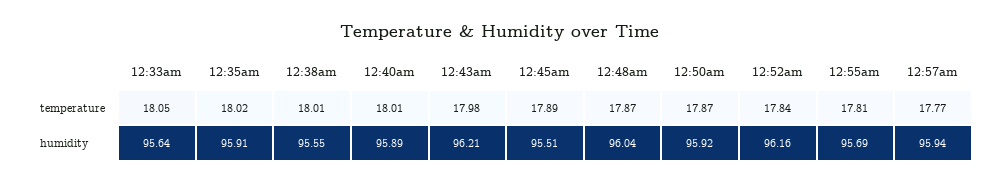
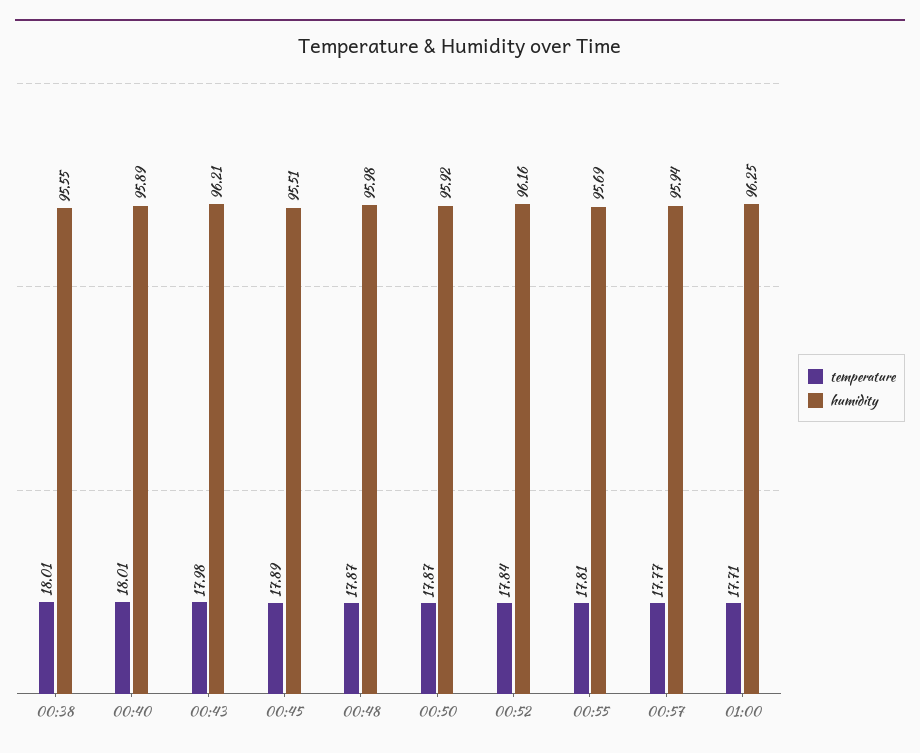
temperature, 12:33am: 18.05 -> none
temperature, 12:35am: 18.02 -> none
humidity, 12:33am: 95.64 -> none
humidity, 12:35am: 95.91 -> none
humidity, 12:48am: 96.04 -> 95.98
temperature, 01:00: none -> 17.71
humidity, 01:00: none -> 96.25

